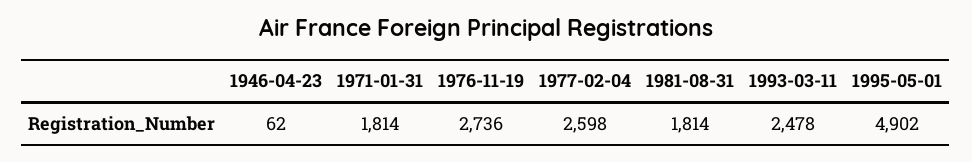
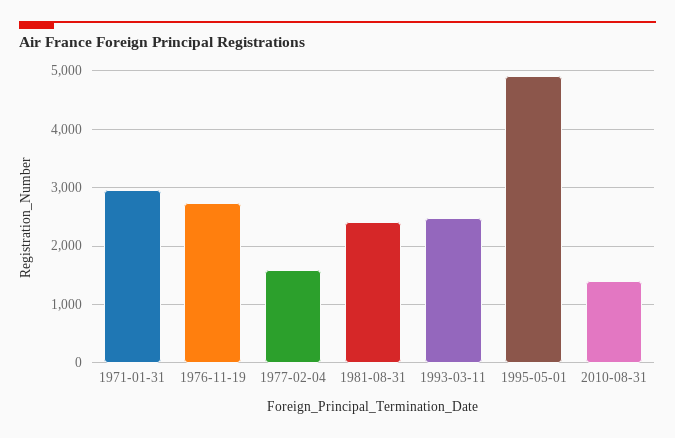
1946-04-23: 62 -> none
1971-01-31: 1814 -> 3000
1977-02-04: 2598 -> 1600
1981-08-31: 1814 -> 2400
2010-08-31: none -> 1400

